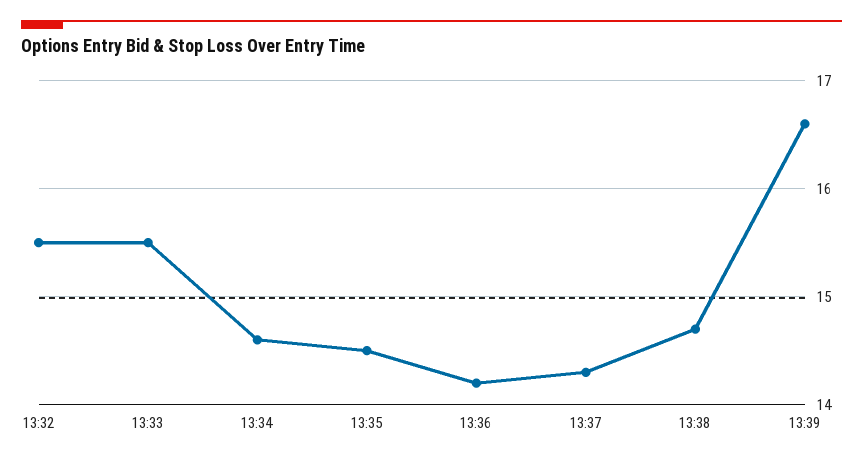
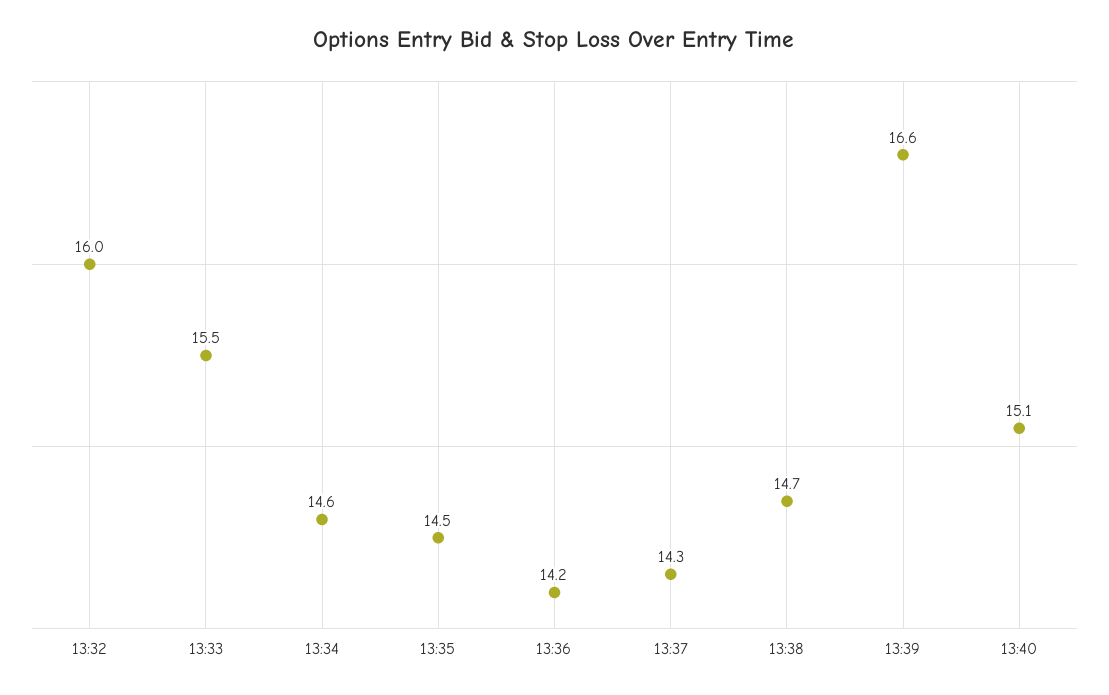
13:32: 15.5 -> 16
13:40: none -> 15.1

